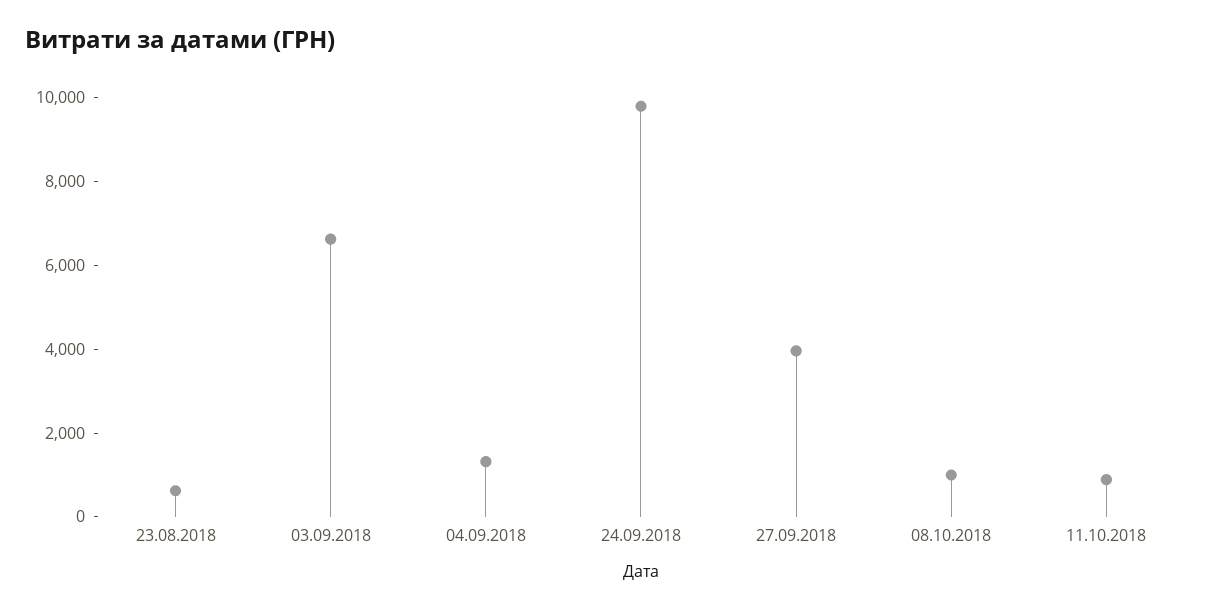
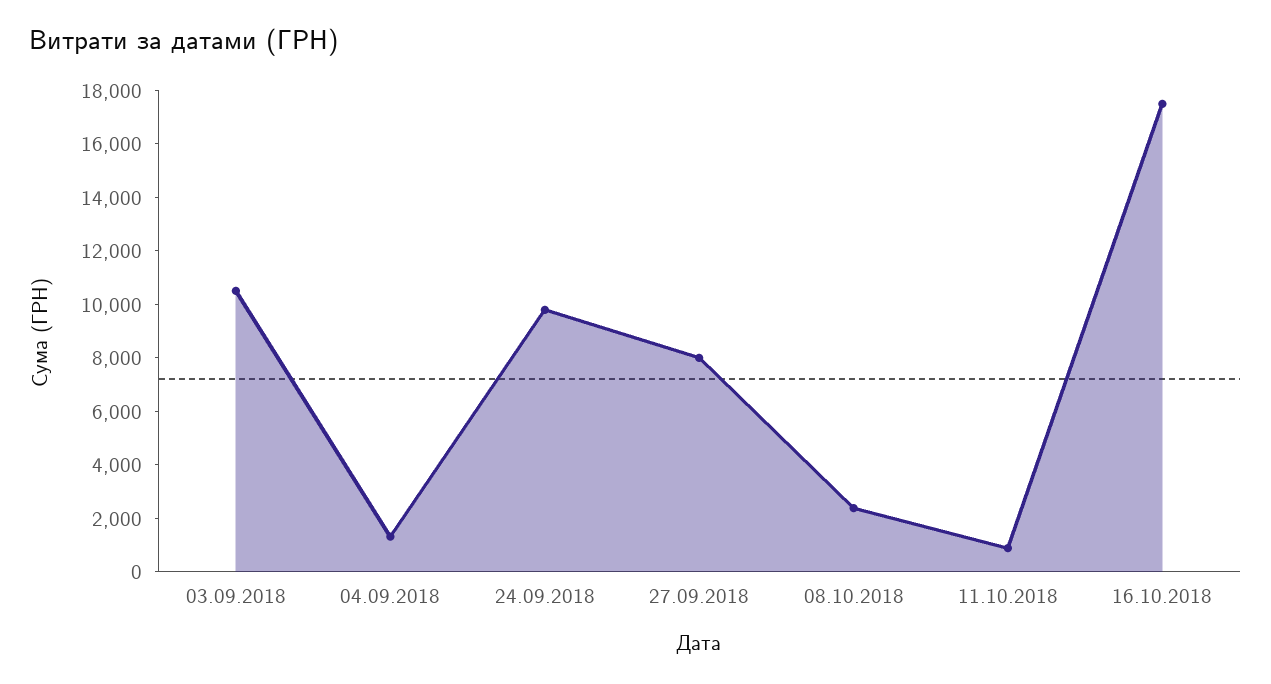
23.08.2018: 500 -> none
03.09.2018: 6500 -> 10500
27.09.2018: 4000 -> 8000
08.10.2018: 1000 -> 2500
16.10.2018: none -> 17500

